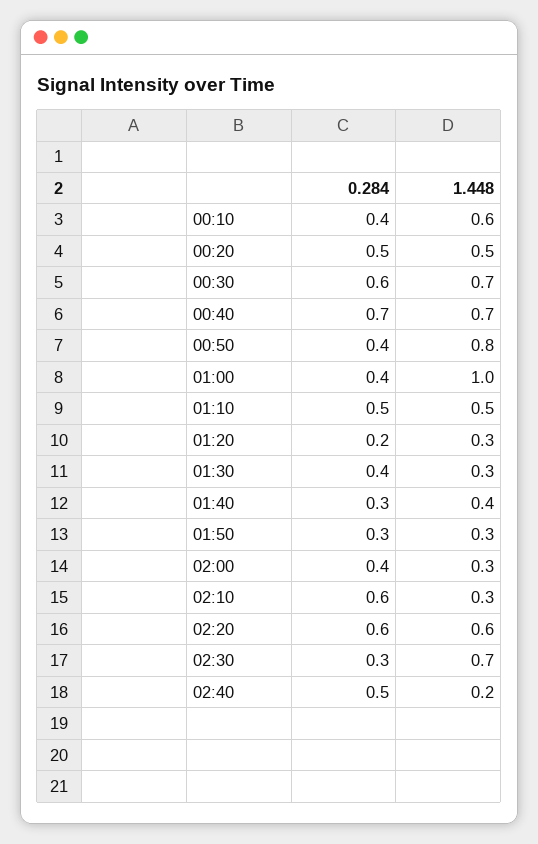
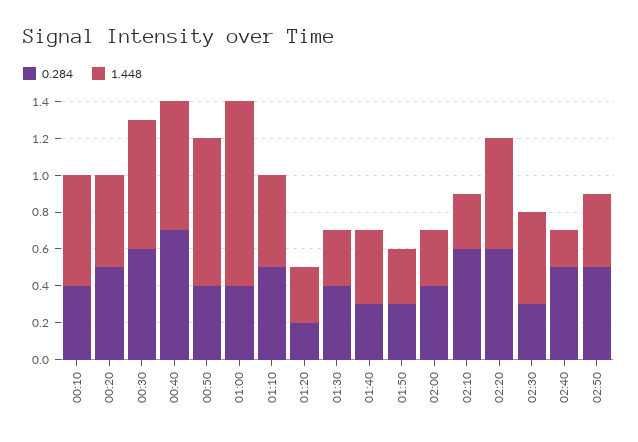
1.448, 02:30: 0.7 -> 0.5
0.284, 02:50: none -> 0.5
1.448, 02:50: none -> 0.4

